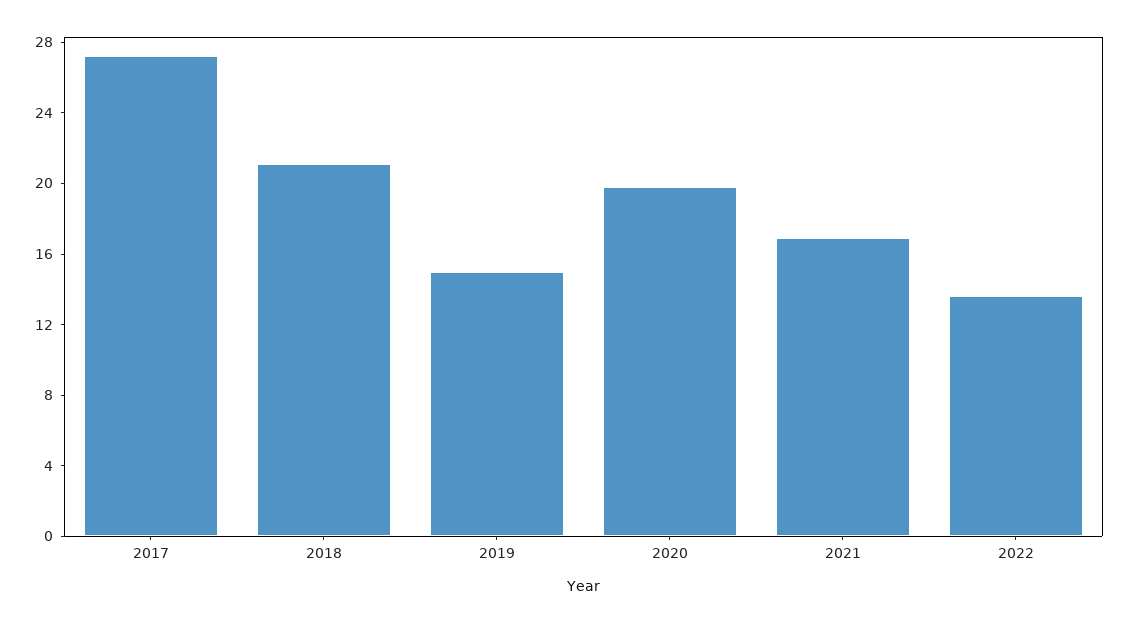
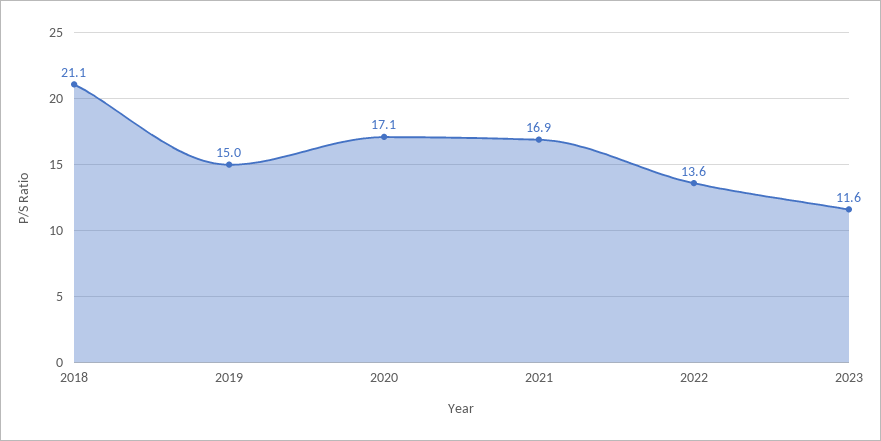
2017: 27 -> none
2020: 20 -> 17.1
2023: none -> 11.6

